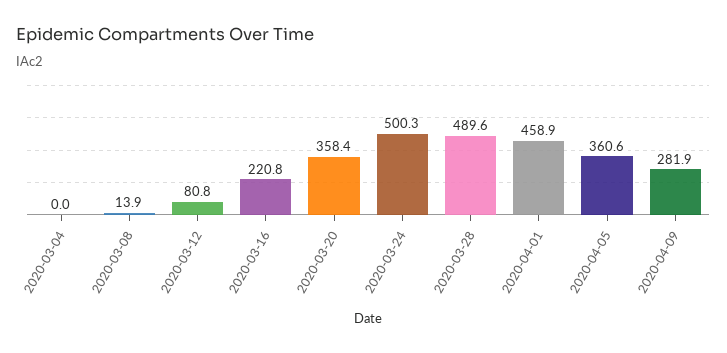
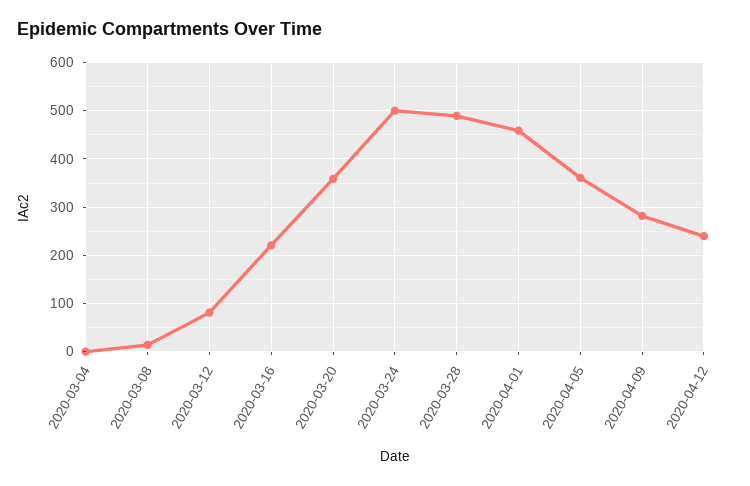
2020-04-12: none -> 240

